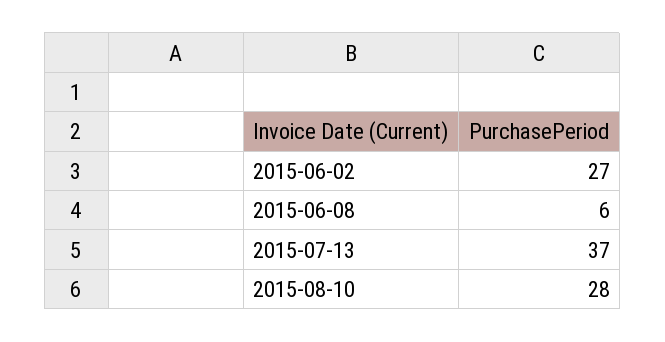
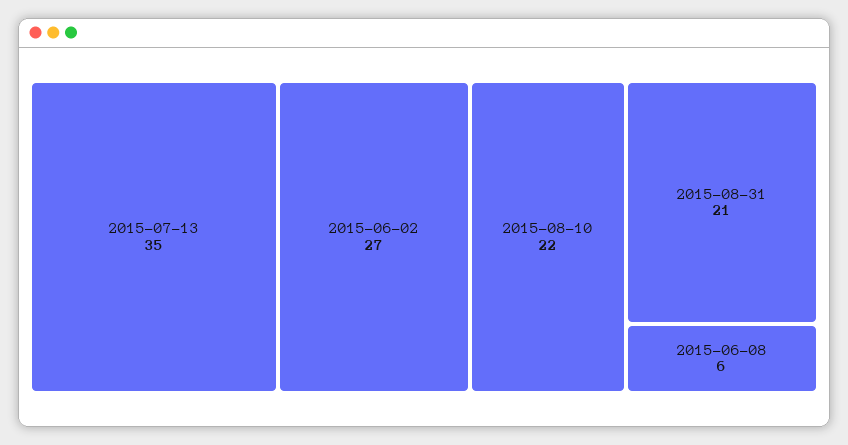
2015-07-13: 37 -> 35
2015-08-10: 28 -> 22
2015-08-31: none -> 21

